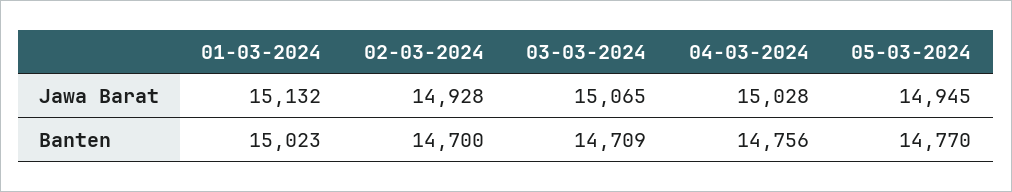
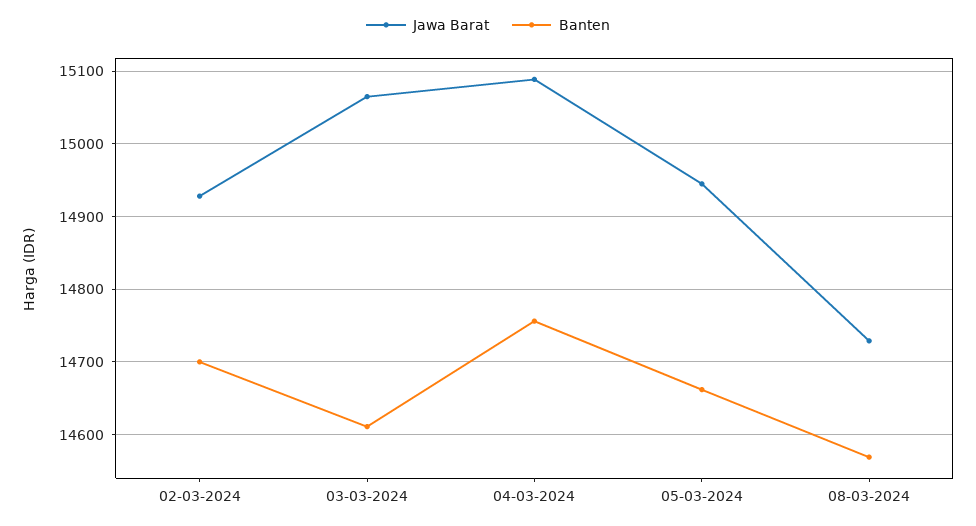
Jawa Barat, 01-03-2024: 15132 -> none
Jawa Barat, 04-03-2024: 15028 -> 15090
Banten, 01-03-2024: 15023 -> none
Banten, 03-03-2024: 14709 -> 14610
Banten, 05-03-2024: 14770 -> 14660
Jawa Barat, 08-03-2024: none -> 14730
Banten, 08-03-2024: none -> 14570

